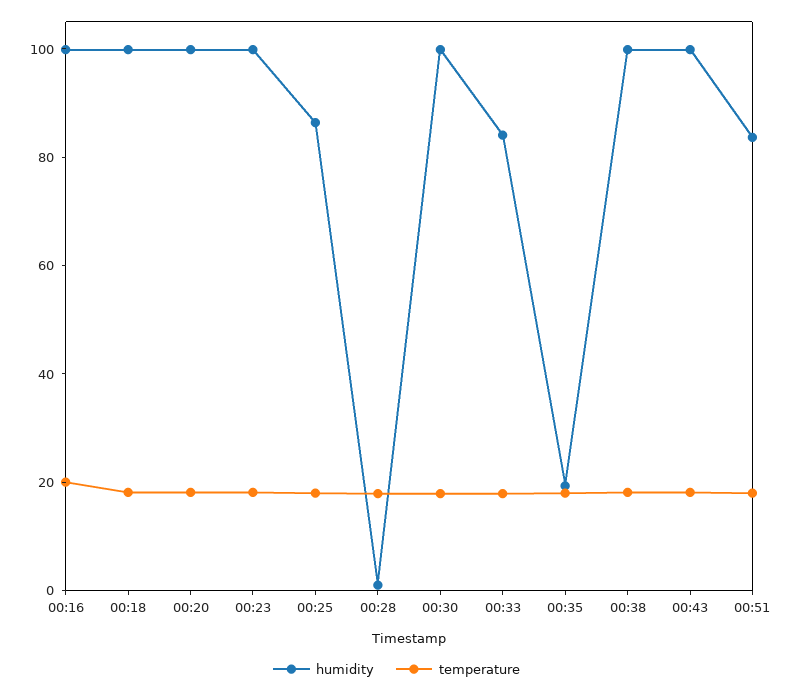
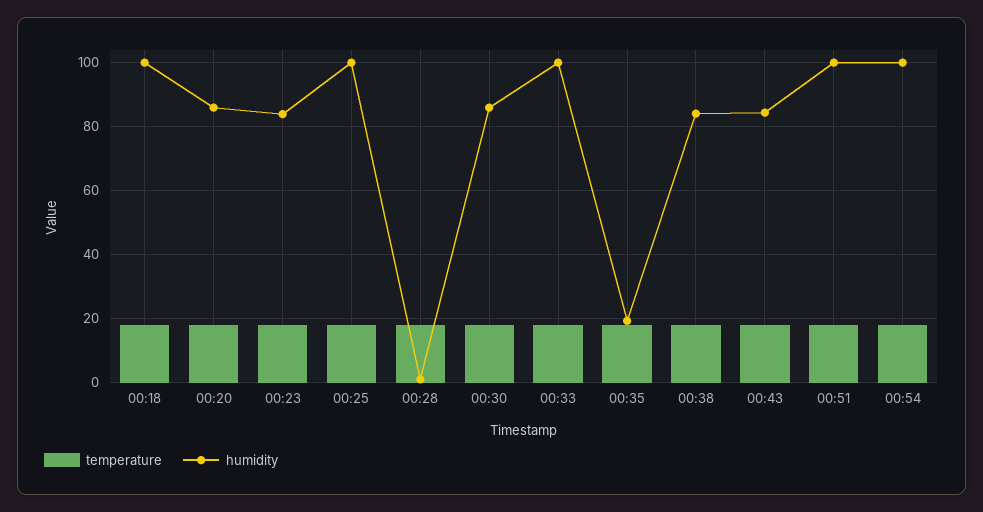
humidity, 00:16: 100 -> none
temperature, 00:16: 20 -> none
humidity, 00:20: 100 -> 86
humidity, 00:23: 100 -> 84
humidity, 00:25: 85 -> 100
humidity, 00:30: 100 -> 86
humidity, 00:33: 85 -> 100
humidity, 00:38: 100 -> 84
humidity, 00:43: 100 -> 84
humidity, 00:51: 85 -> 100
temperature, 00:54: none -> 18
humidity, 00:54: none -> 100

